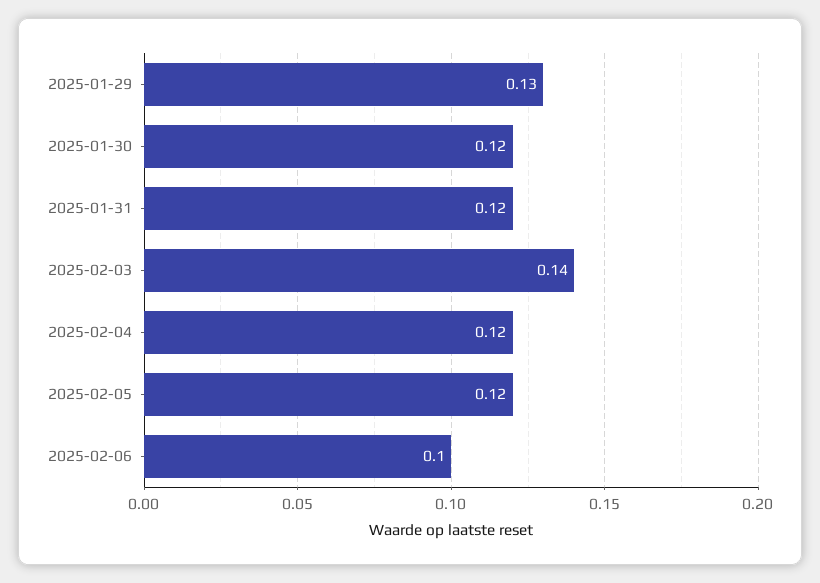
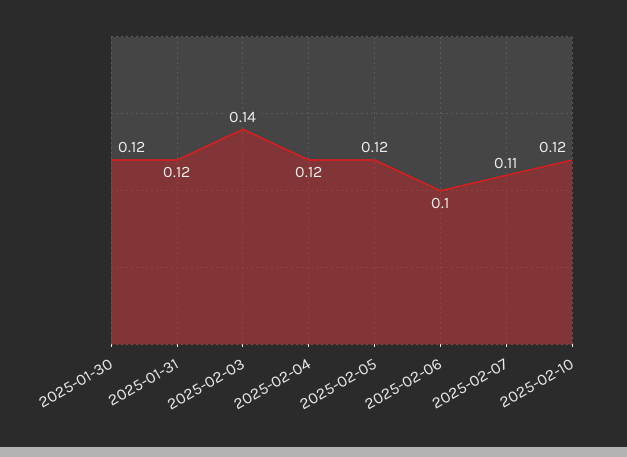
2025-01-29: 0.13 -> none
2025-02-07: none -> 0.11
2025-02-10: none -> 0.12

